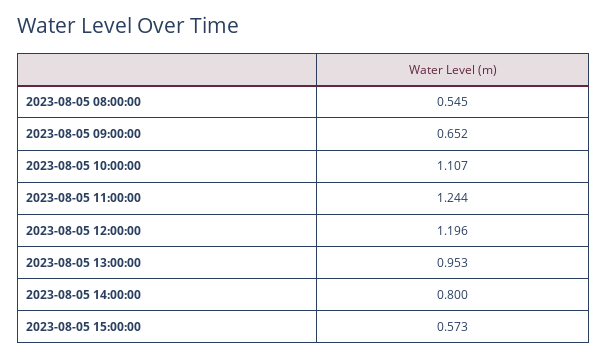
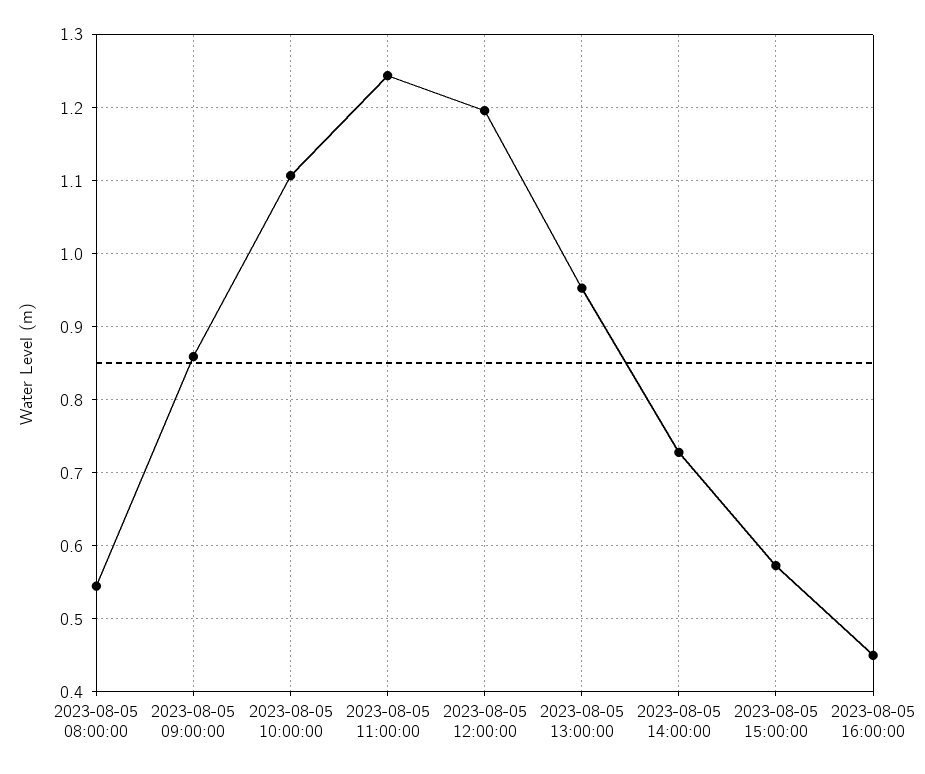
2023-08-05 09:00:00: 0.652 -> 0.86
2023-08-05 14:00:00: 0.8 -> 0.73
2023-08-05 16:00:00: none -> 0.45

